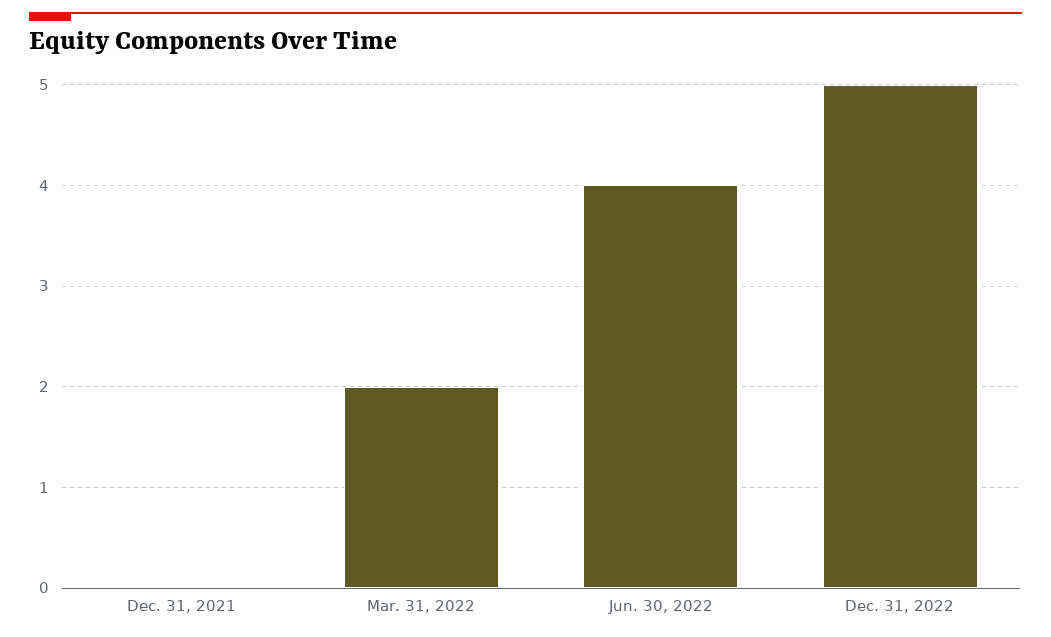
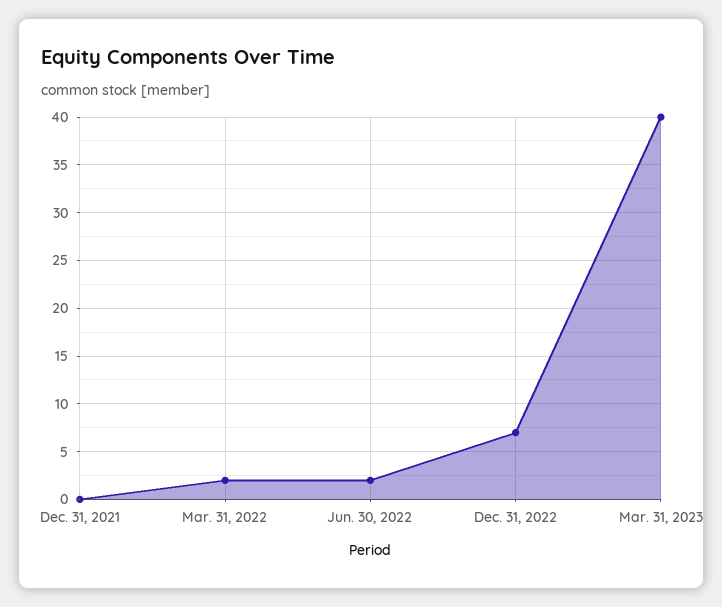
Jun. 30, 2022: 4 -> 2
Dec. 31, 2022: 5 -> 7
Mar. 31, 2023: none -> 40

